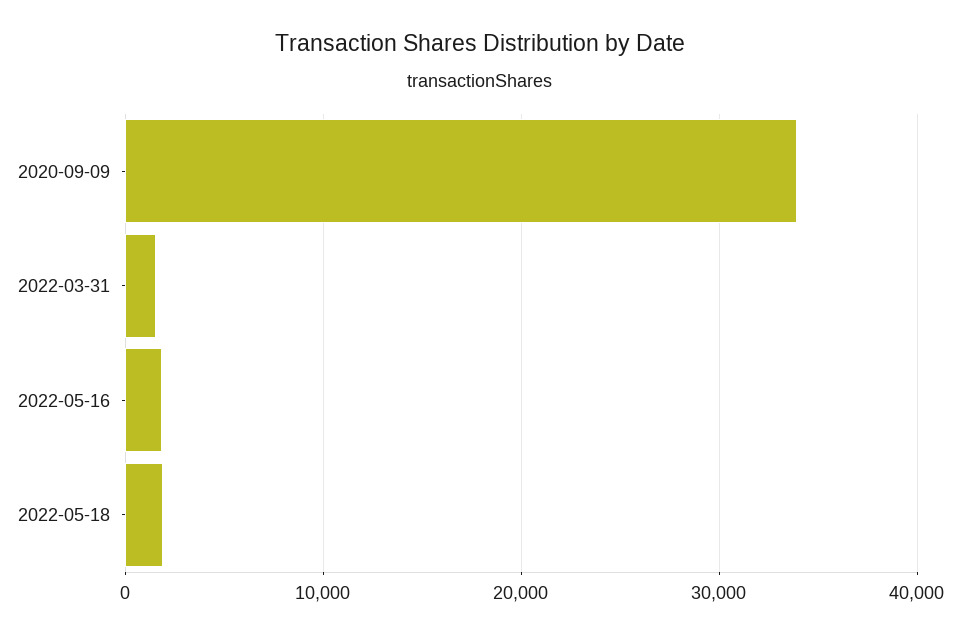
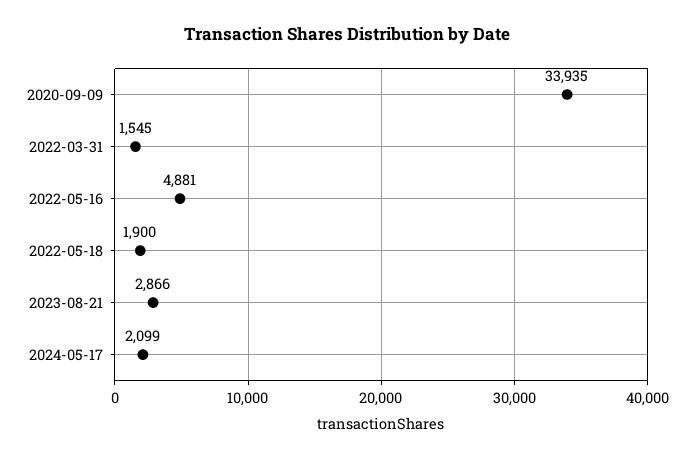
2022-05-16: 2000 -> 4881
2023-08-21: none -> 2866
2024-05-17: none -> 2099

